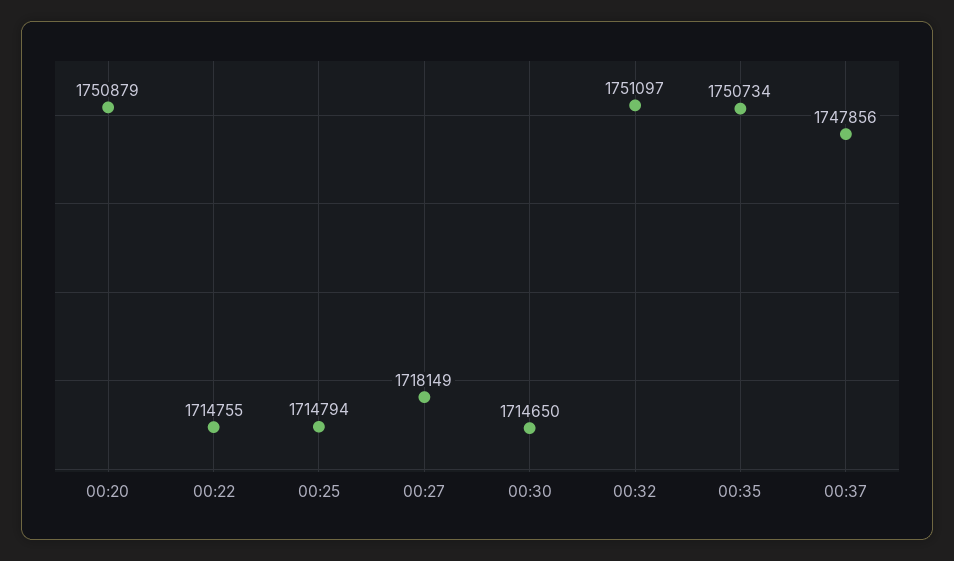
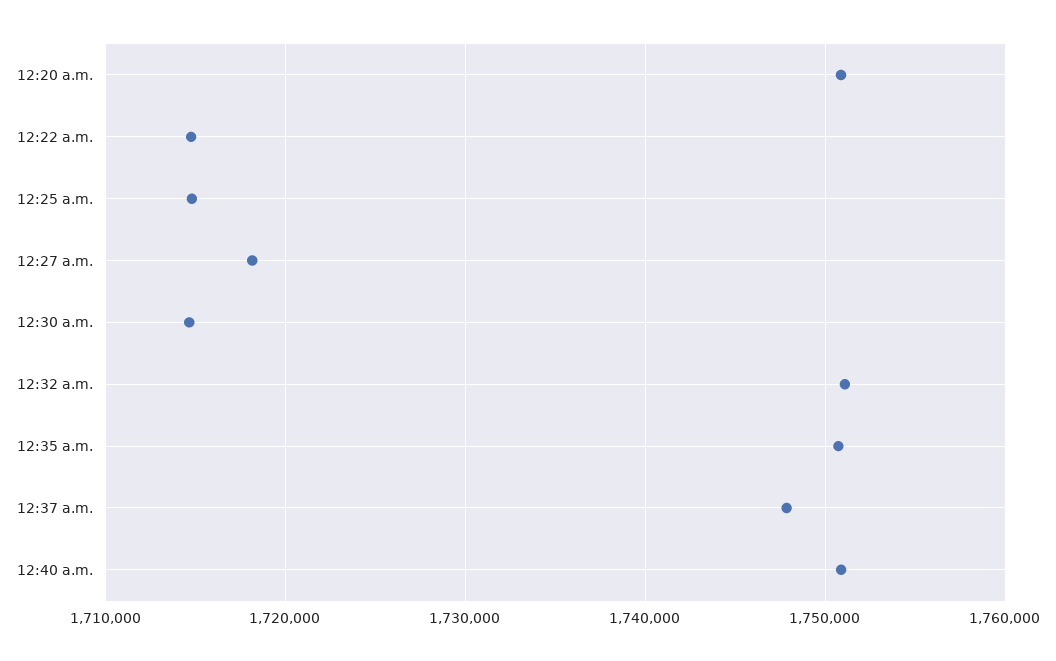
12:40 a.m.: none -> 1751000

